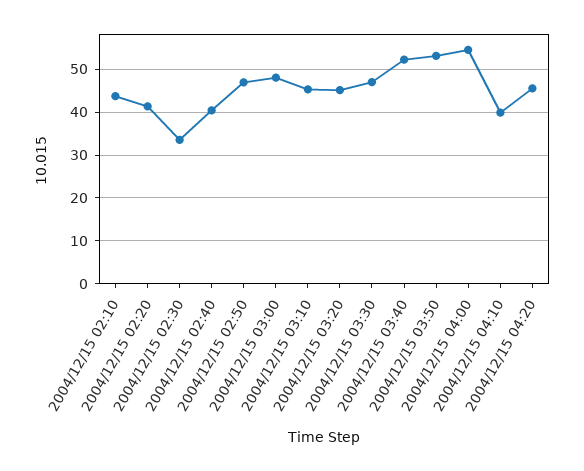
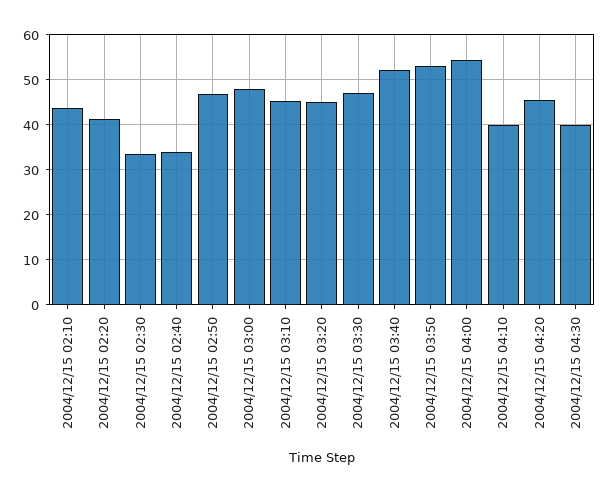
2004/12/15 02:40: 40 -> 34
2004/12/15 04:30: none -> 40

